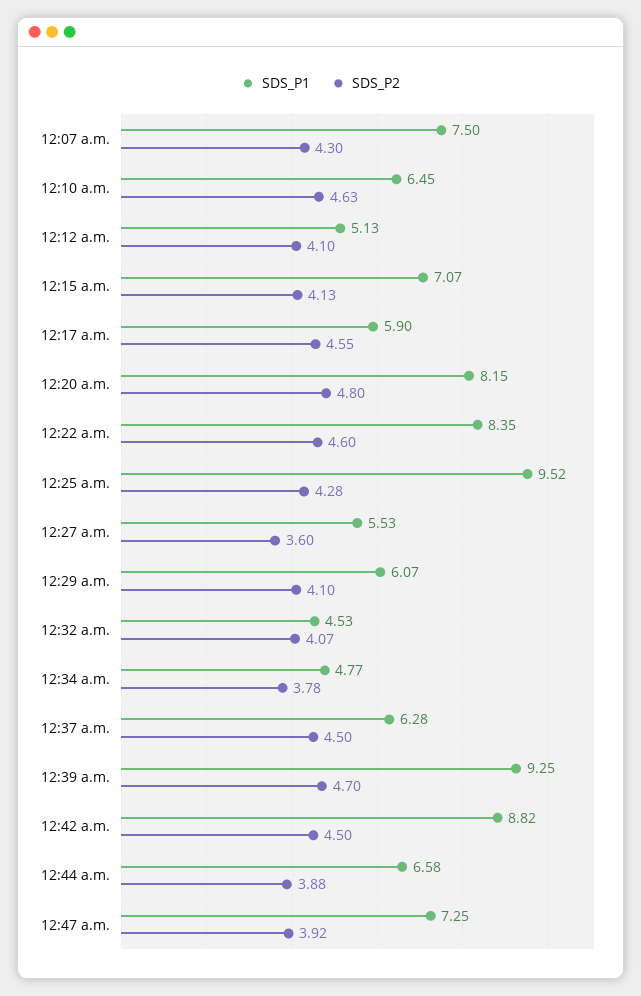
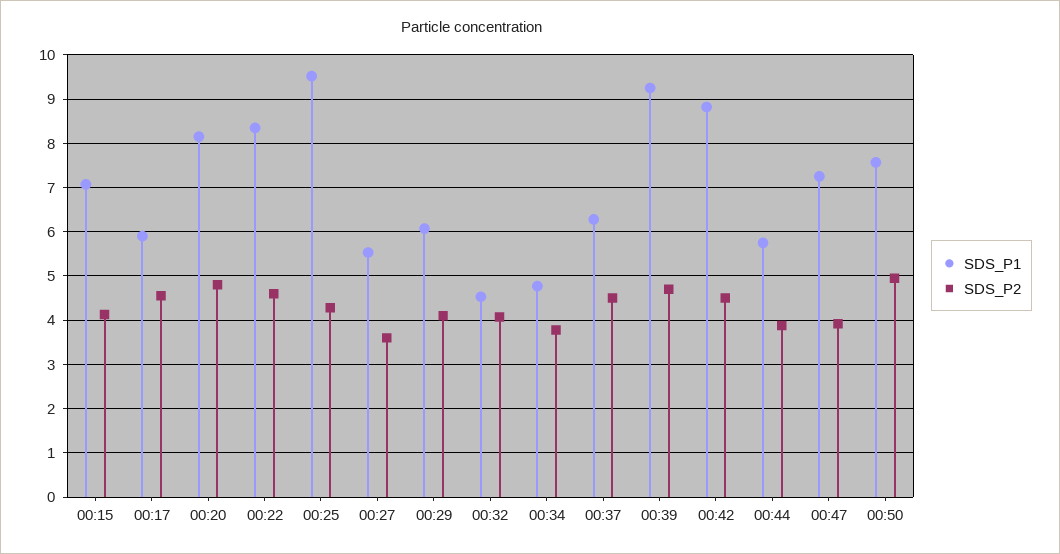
SDS_P1, 12:07 a.m.: 7.5 -> none
SDS_P2, 12:07 a.m.: 4.3 -> none
SDS_P1, 12:10 a.m.: 6.45 -> none
SDS_P2, 12:10 a.m.: 4.63 -> none
SDS_P1, 12:12 a.m.: 5.13 -> none
SDS_P2, 12:12 a.m.: 4.1 -> none
SDS_P1, 12:44 a.m.: 6.58 -> 5.8
SDS_P1, 00:50: none -> 7.6
SDS_P2, 00:50: none -> 5

